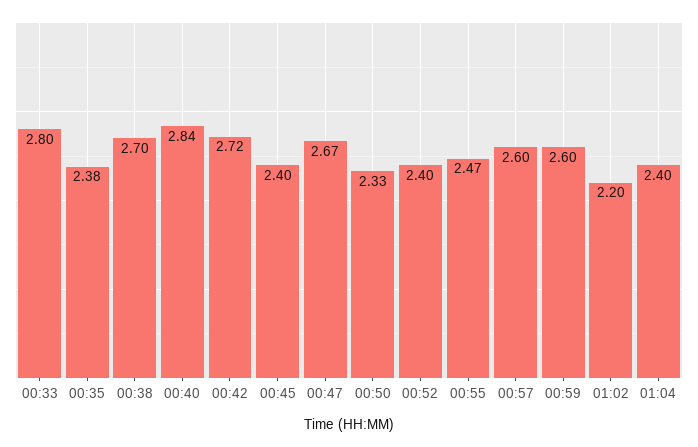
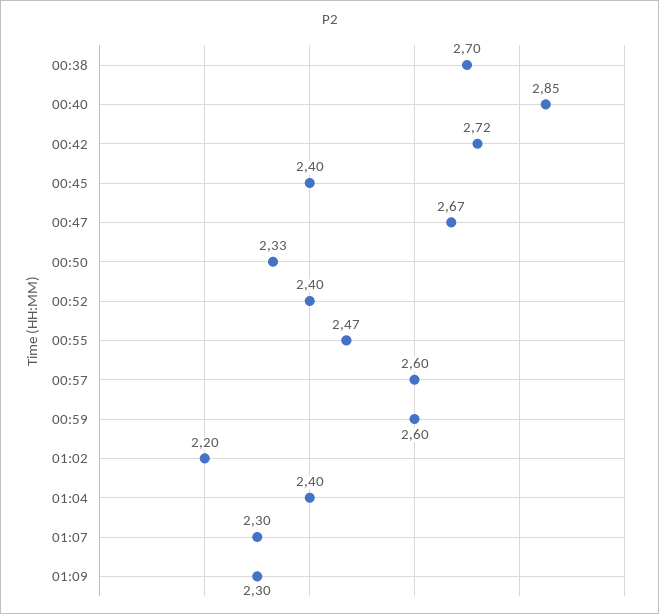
00:33: 2.8 -> none
00:35: 2.38 -> none
00:40: 2.84 -> 2.85
01:07: none -> 2.3
01:09: none -> 2.3

